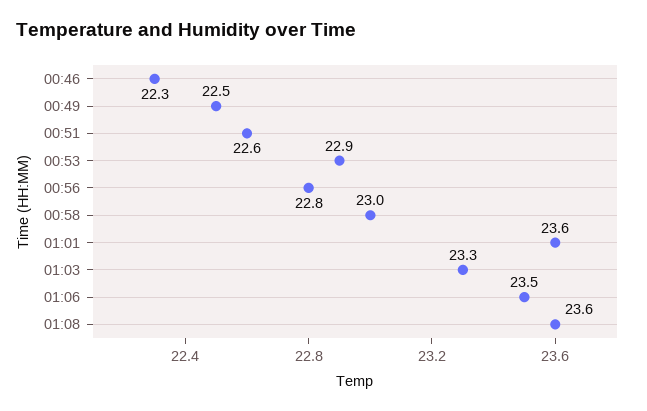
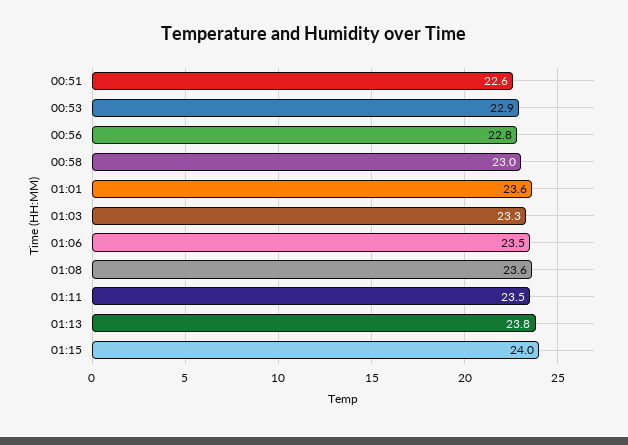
00:46: 22.3 -> none
00:49: 22.5 -> none
01:11: none -> 23.5
01:13: none -> 23.8
01:15: none -> 24

